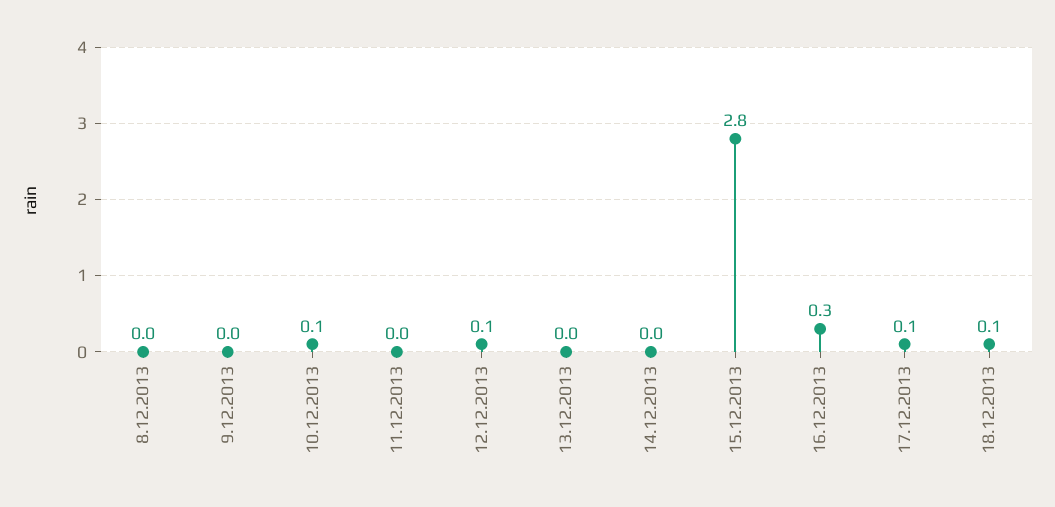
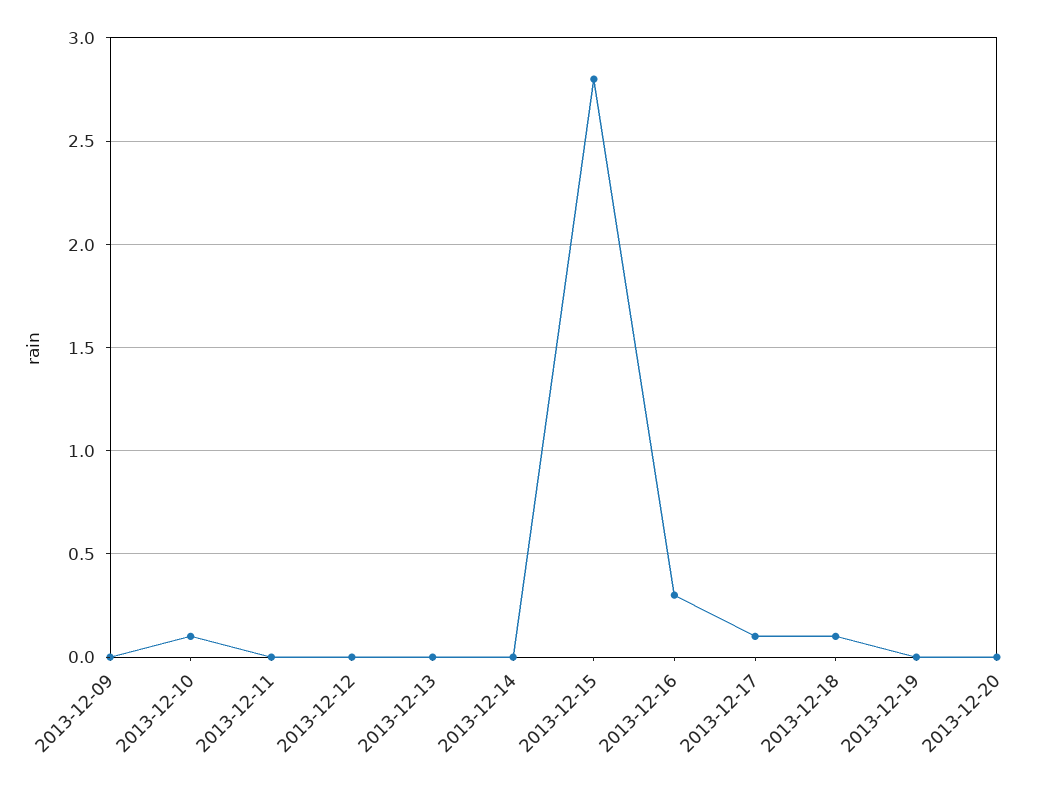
8.12.2013: 0 -> none
12.12.2013: 0.1 -> 0
2013-12-19: none -> 0
2013-12-20: none -> 0

